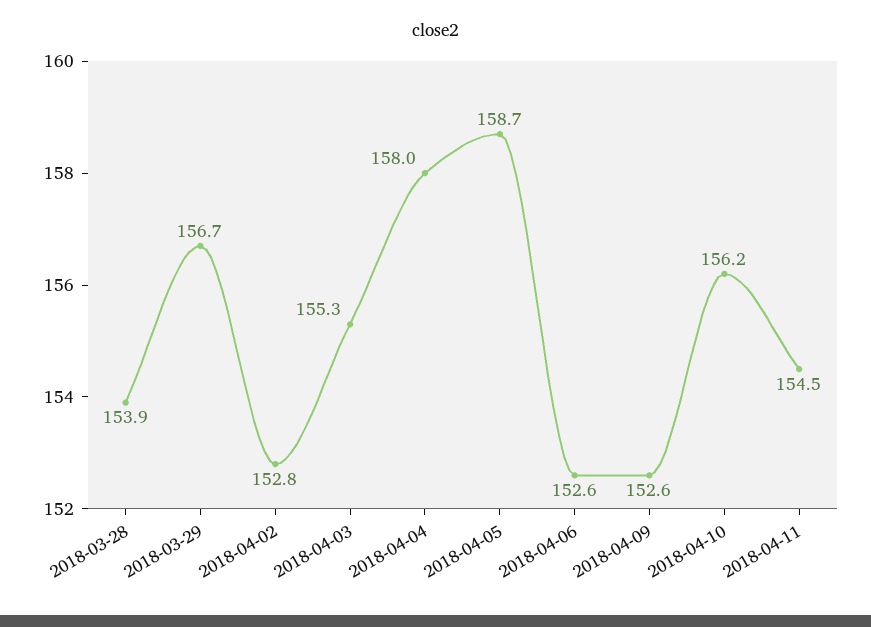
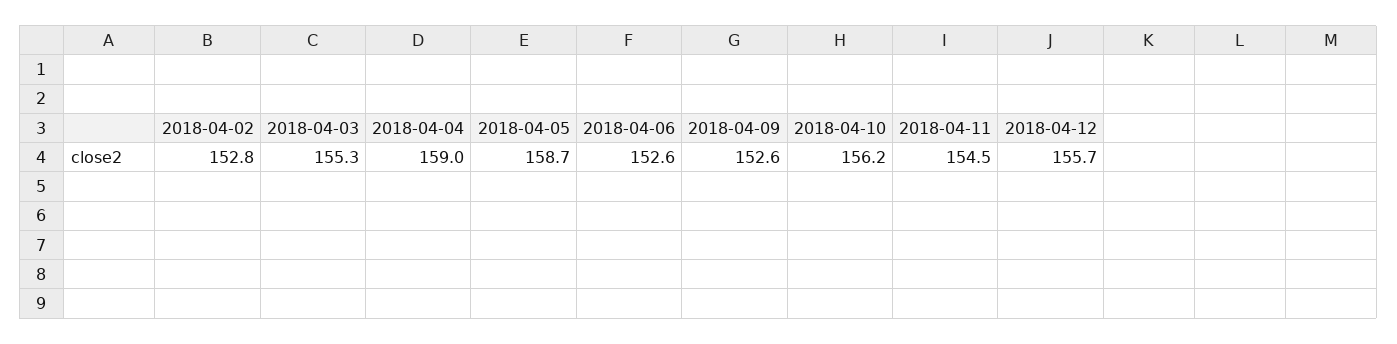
2018-03-28: 153.9 -> none
2018-03-29: 156.7 -> none
2018-04-04: 158 -> 159
2018-04-12: none -> 155.7

